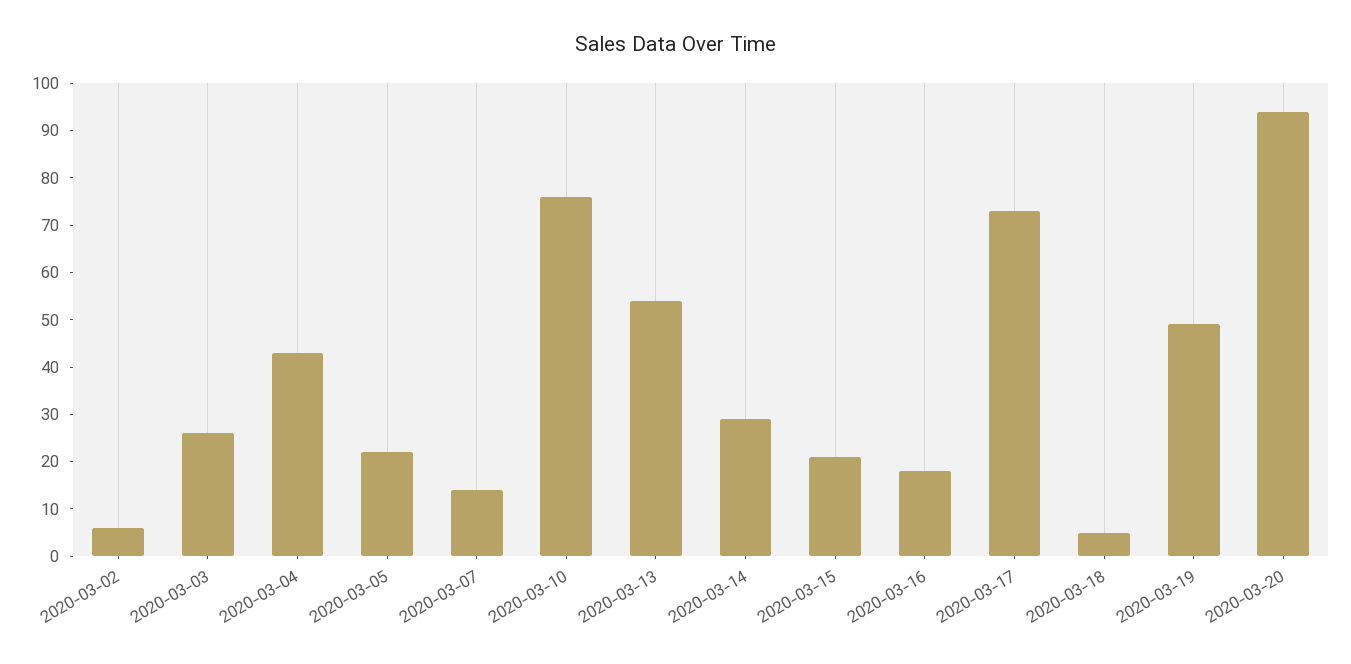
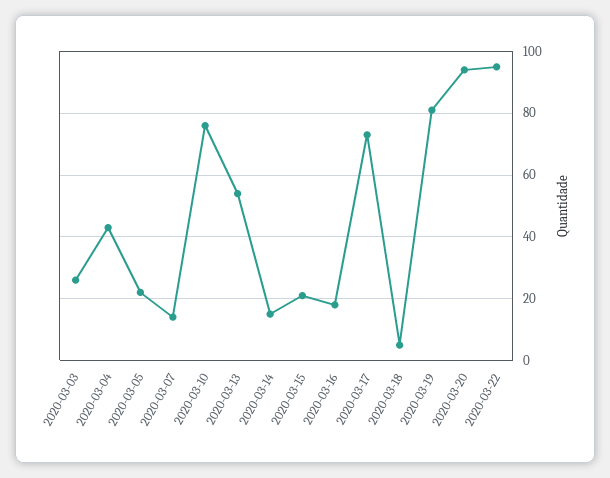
2020-03-02: 5 -> none
2020-03-14: 30 -> 15
2020-03-19: 50 -> 80
2020-03-22: none -> 95

